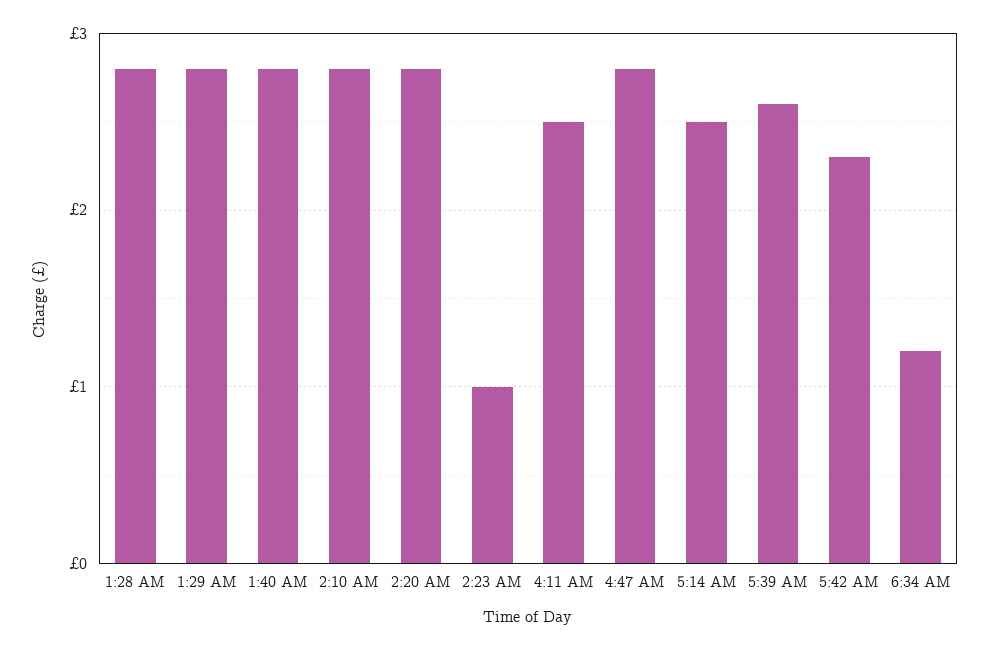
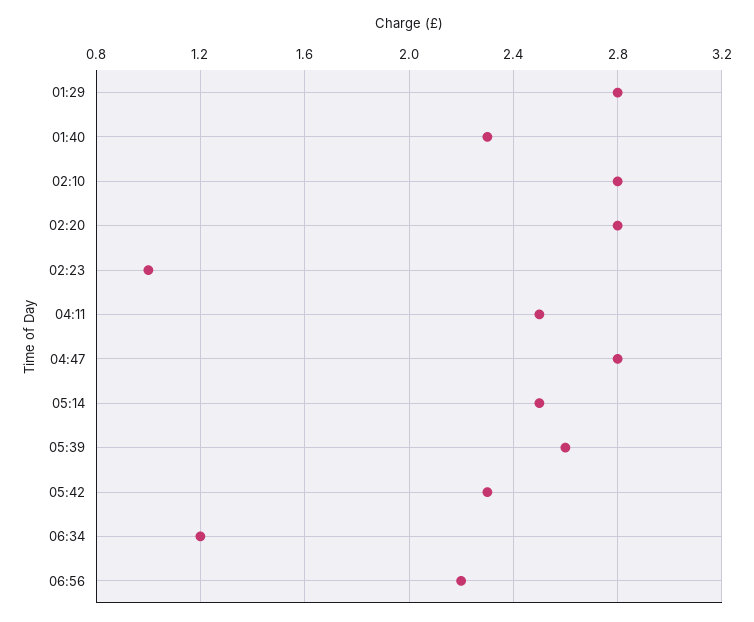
1:28 AM: 2.8 -> none
1:40 AM: 2.8 -> 2.3
06:56: none -> 2.2

